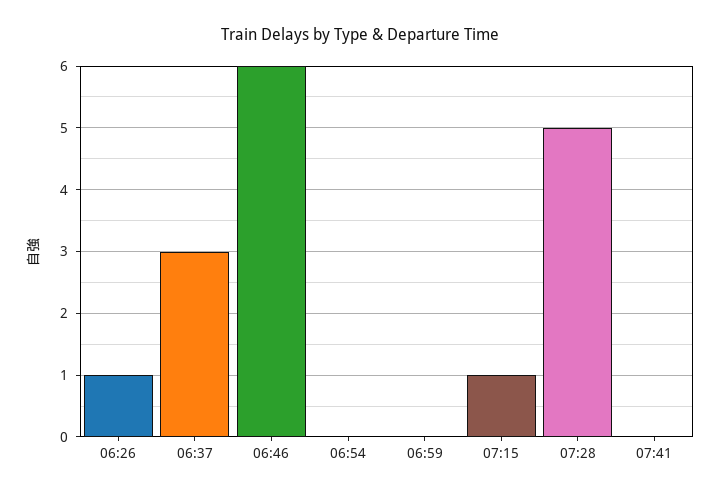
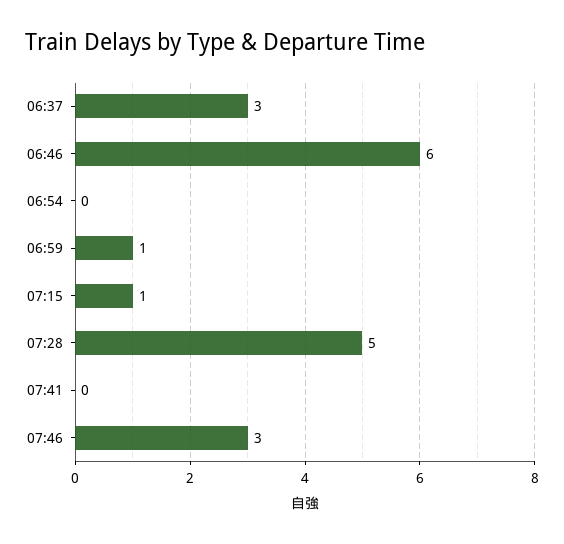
06:26: 1 -> none
06:59: 0 -> 1
07:46: none -> 3

